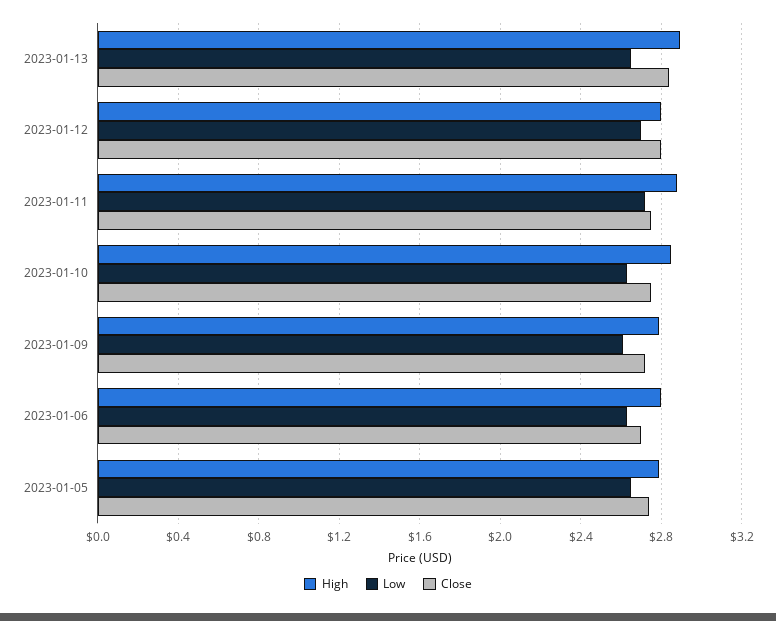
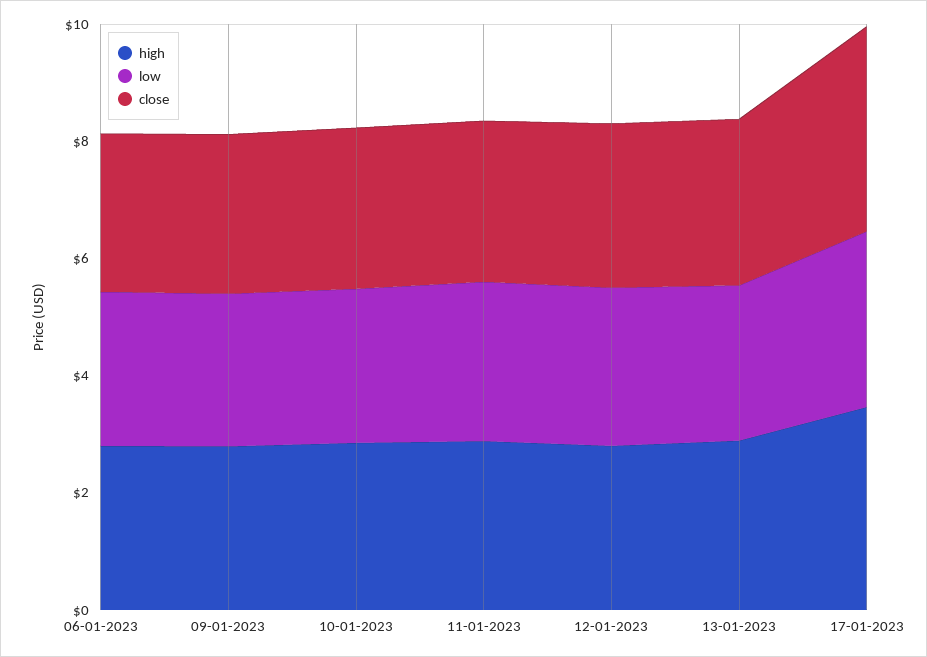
High, 2023-01-05: 2.8 -> none
Low, 2023-01-05: 2.65 -> none
Close, 2023-01-05: 2.75 -> none
High, 17-01-2023: none -> 3.5
Low, 17-01-2023: none -> 3
Close, 17-01-2023: none -> 3.5

